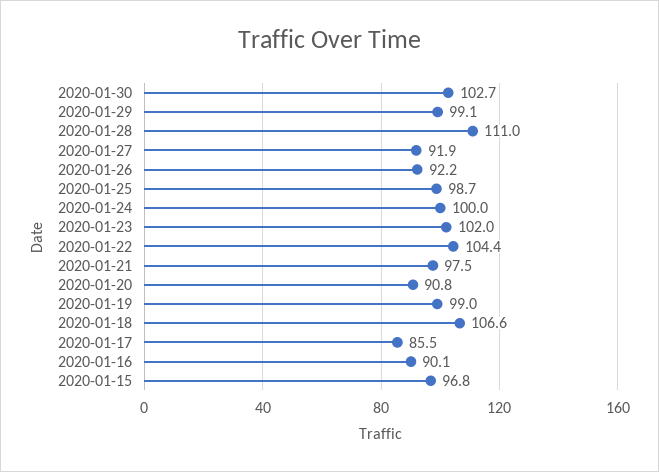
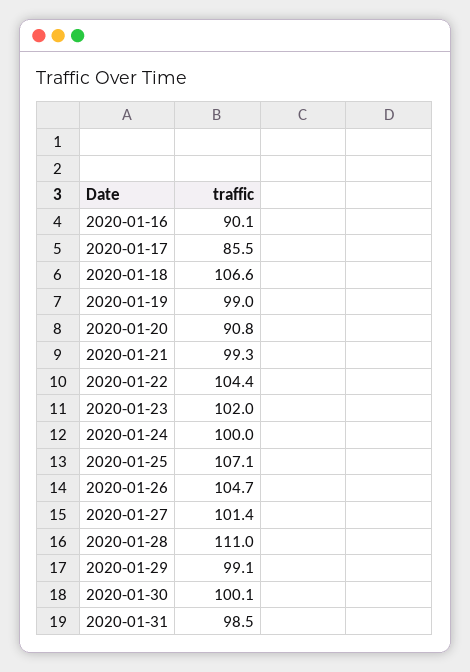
2020-01-30: 102.7 -> 100.1
2020-01-27: 91.9 -> 101.4
2020-01-26: 92.2 -> 104.7
2020-01-25: 98.7 -> 107.1
2020-01-21: 97.5 -> 99.3
2020-01-15: 96.8 -> none
2020-01-31: none -> 98.5

